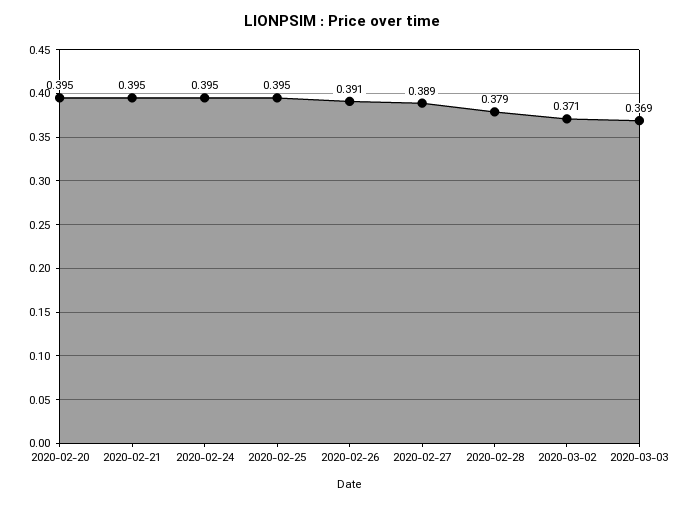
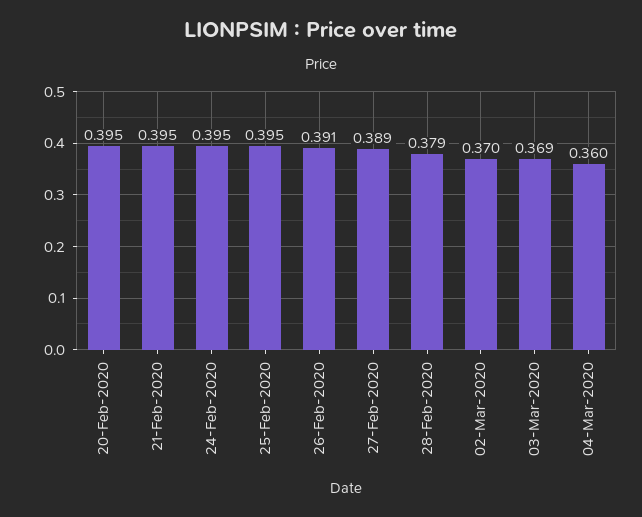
2020-03-02: 0.371 -> 0.37
04-Mar-2020: none -> 0.36

